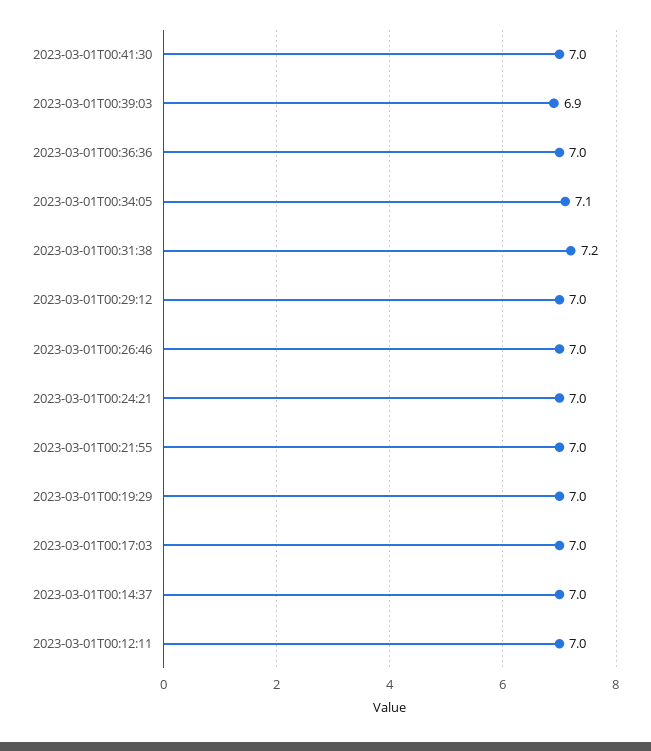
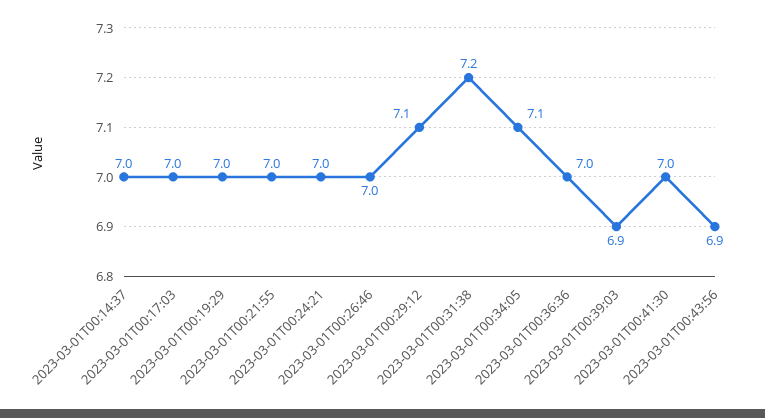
2023-03-01T00:29:12: 7 -> 7.1
2023-03-01T00:12:11: 7 -> none
2023-03-01T00:43:56: none -> 6.9

